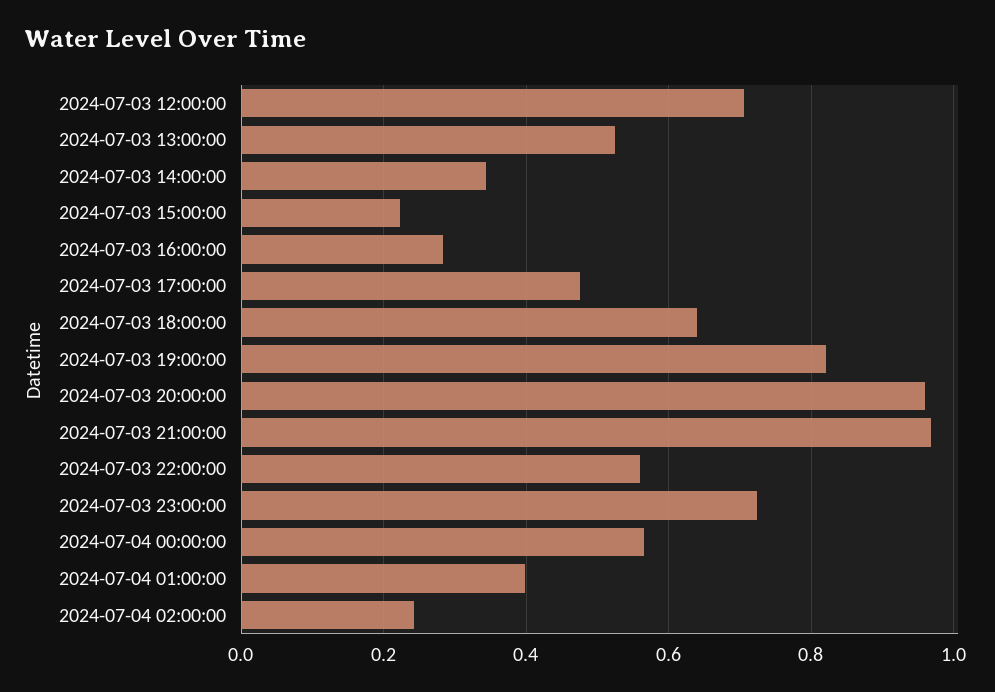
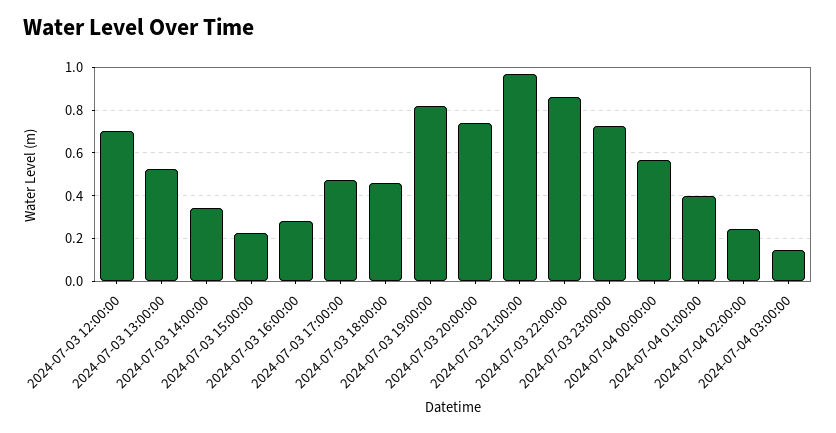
2024-07-03 18:00:00: 0.64 -> 0.45
2024-07-03 20:00:00: 0.96 -> 0.75
2024-07-03 22:00:00: 0.56 -> 0.85
2024-07-04 03:00:00: none -> 0.15

